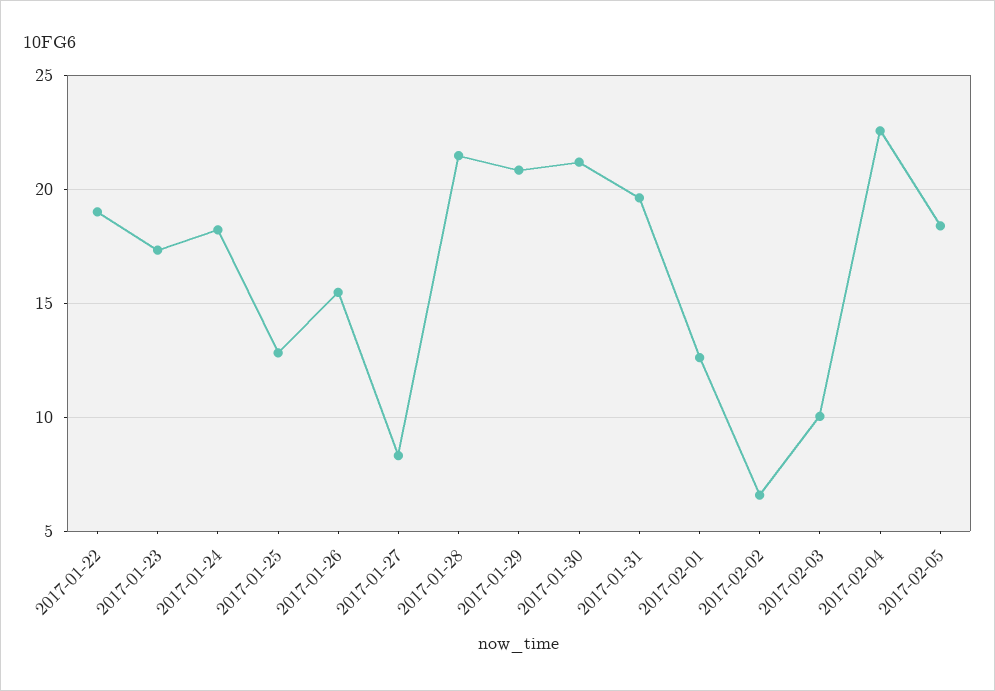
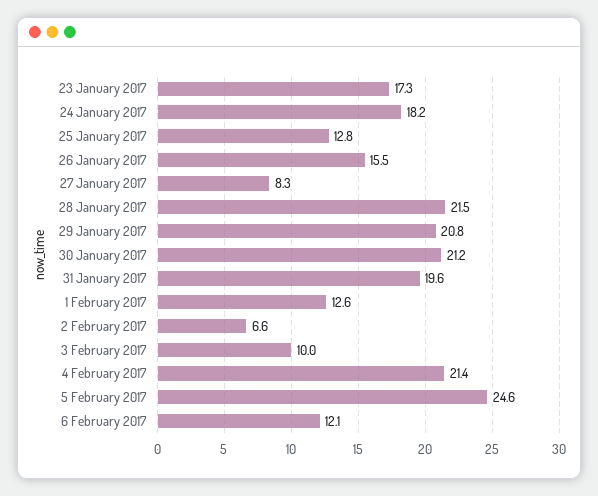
2017-01-22: 19 -> none
2017-02-04: 22.5 -> 21.4
2017-02-05: 18.5 -> 24.6
6 February 2017: none -> 12.1

